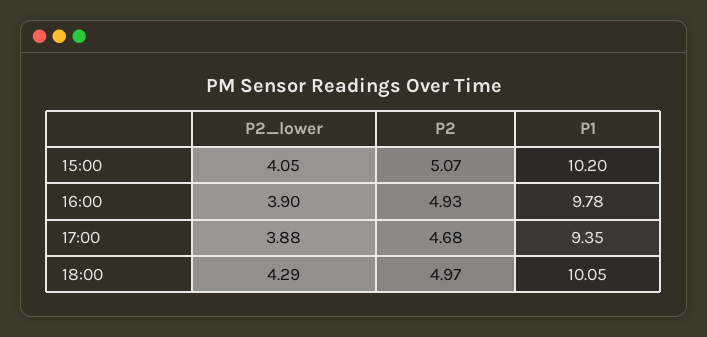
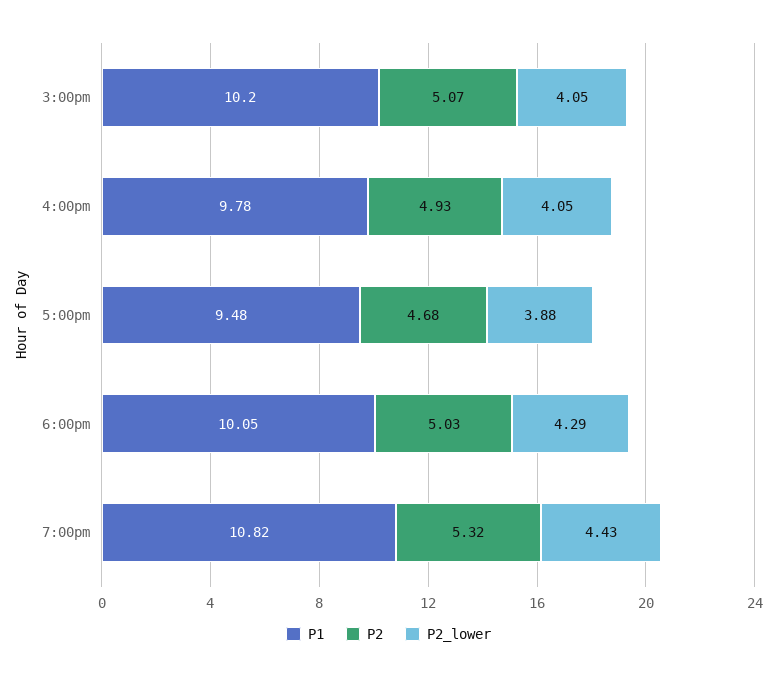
P2_lower, 16:00: 3.9 -> 4.05
P1, 17:00: 9.35 -> 9.48
P2, 18:00: 4.97 -> 5.03
P1, 7:00pm: none -> 10.82
P2, 7:00pm: none -> 5.32
P2_lower, 7:00pm: none -> 4.43

